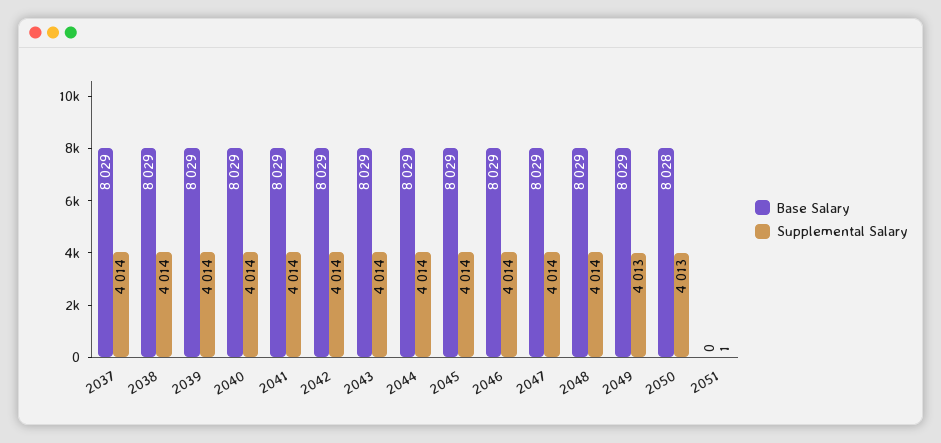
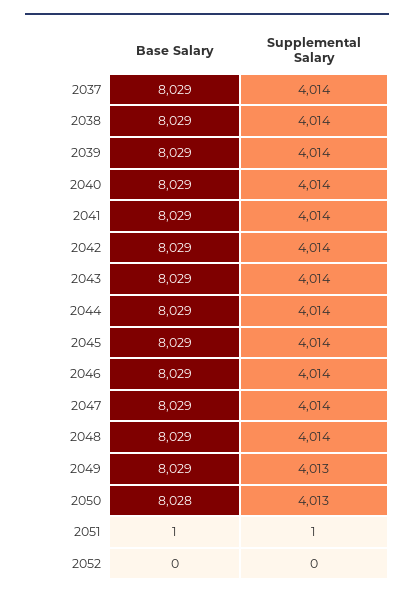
Base Salary, 2051: 0 -> 1
Base Salary, 2052: none -> 0
Supplemental Salary, 2052: none -> 0

